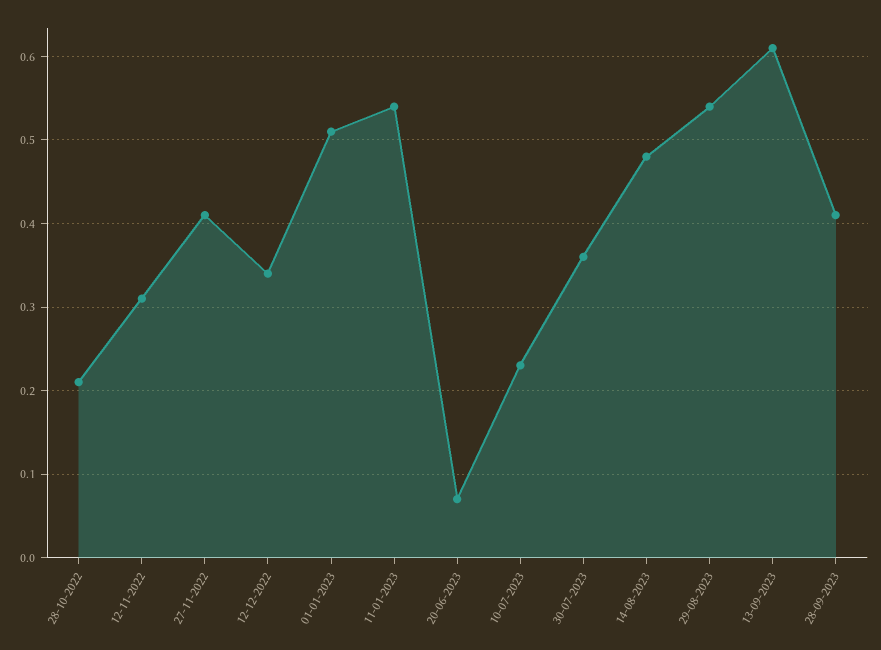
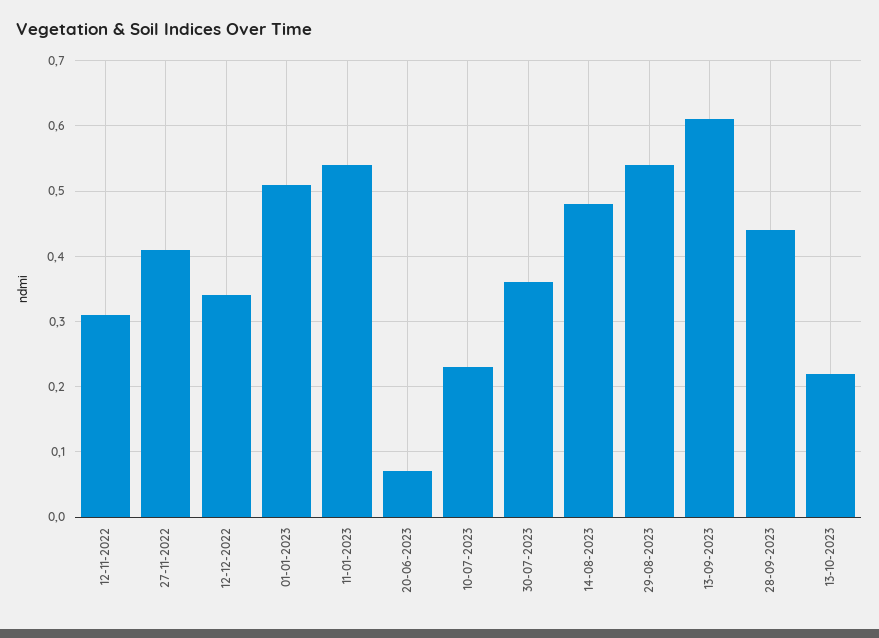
28-10-2022: 0.21 -> none
28-09-2023: 0.41 -> 0.44
13-10-2023: none -> 0.22

